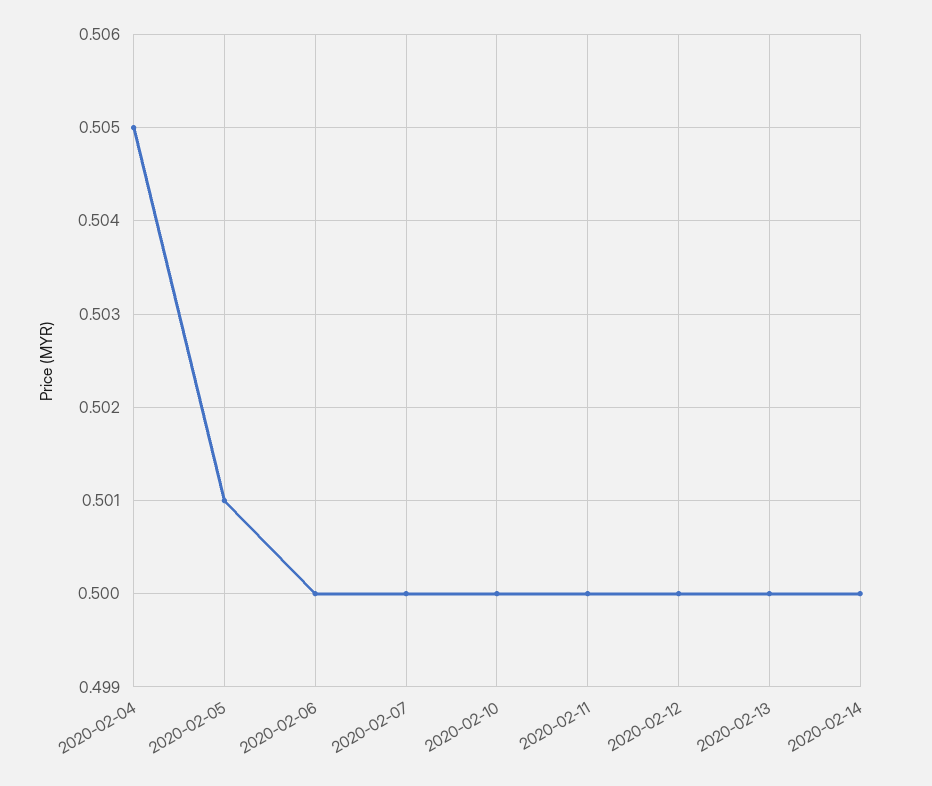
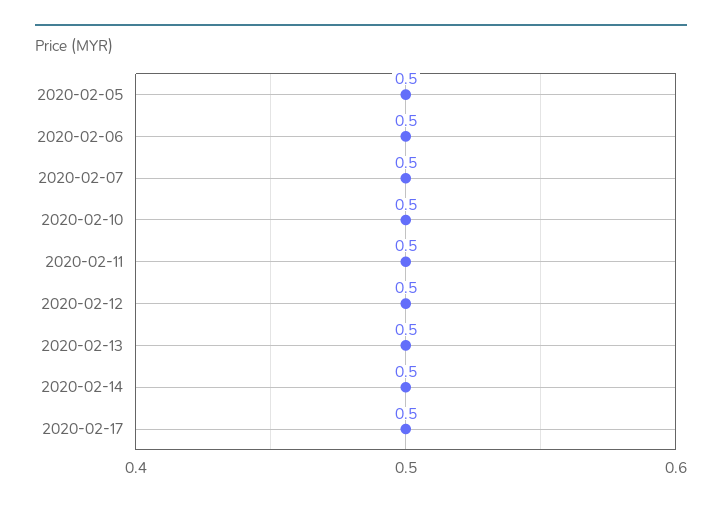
2020-02-04: 0.505 -> none
2020-02-05: 0.501 -> 0.5
2020-02-17: none -> 0.5

